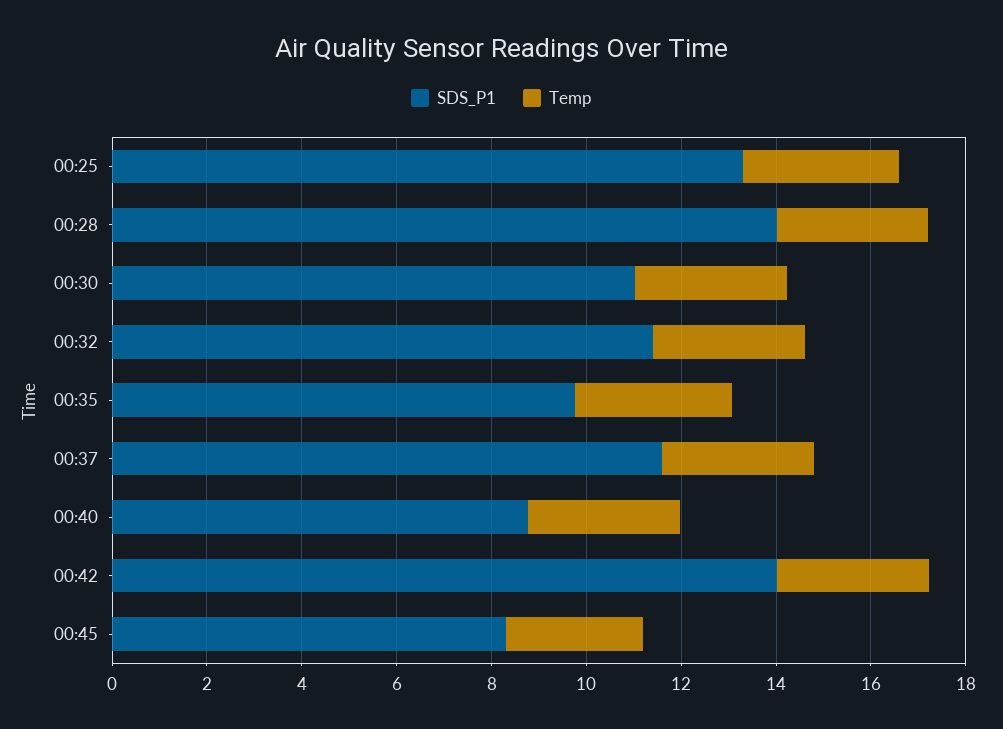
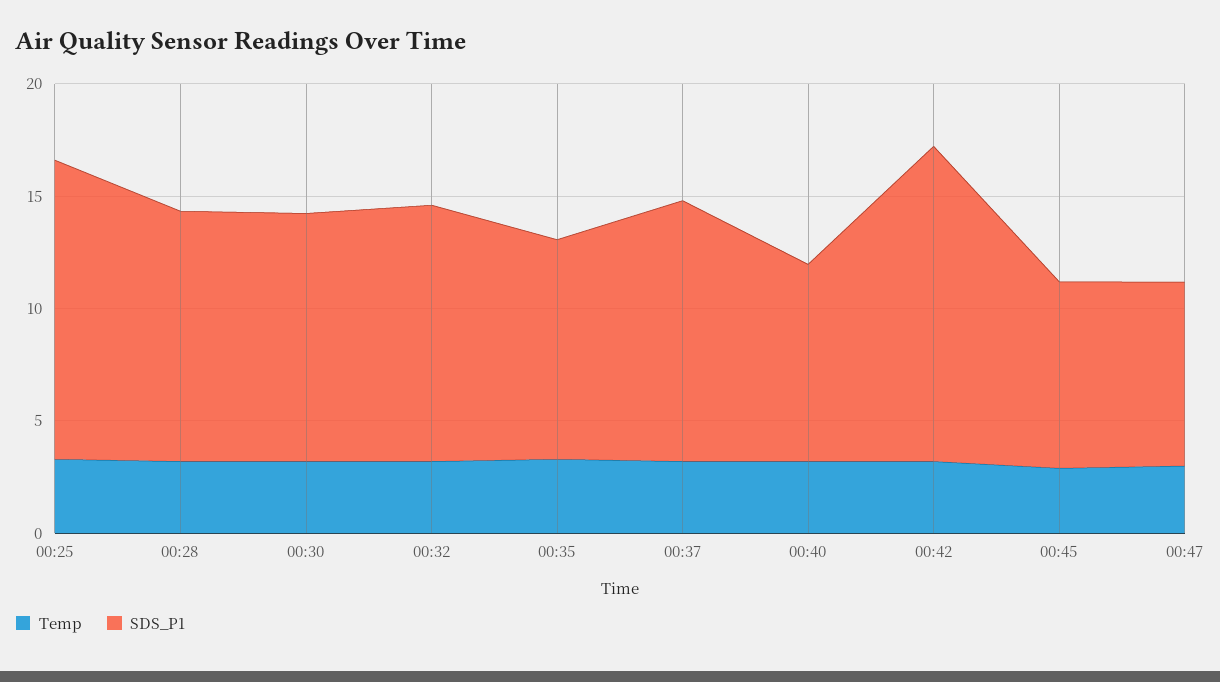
SDS_P1, 00:28: 14 -> 11
Temp, 00:47: none -> 3
SDS_P1, 00:47: none -> 8

